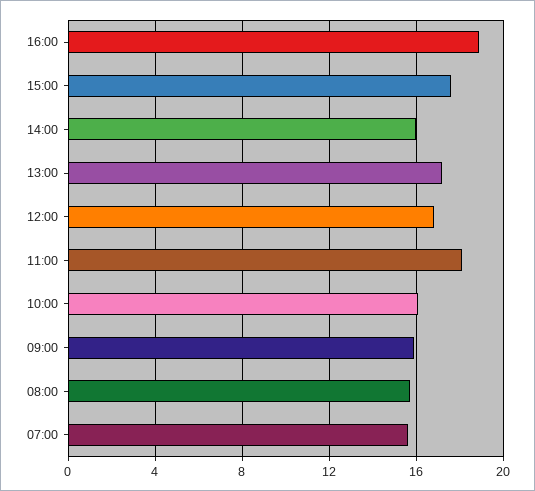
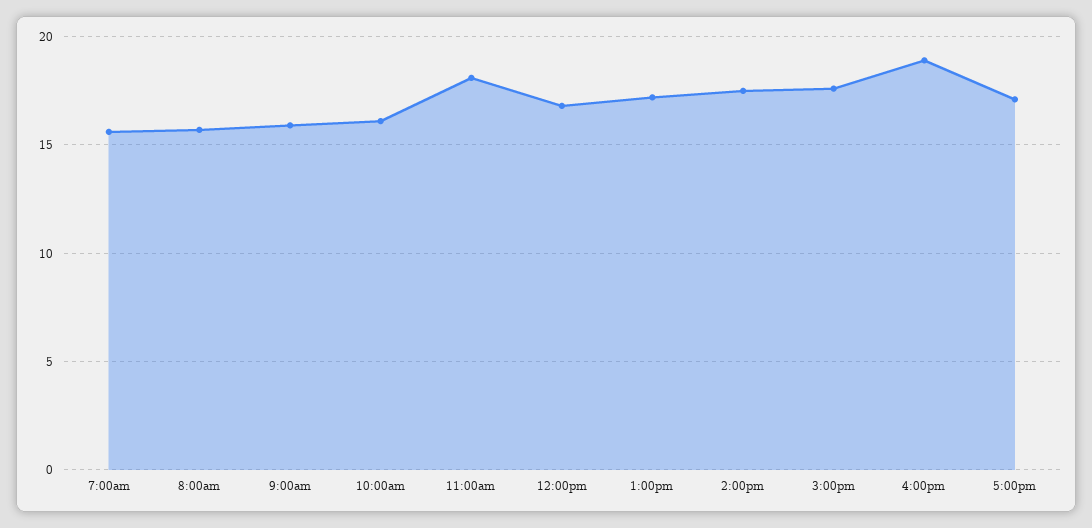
14:00: 16 -> 17.5
5:00pm: none -> 17

